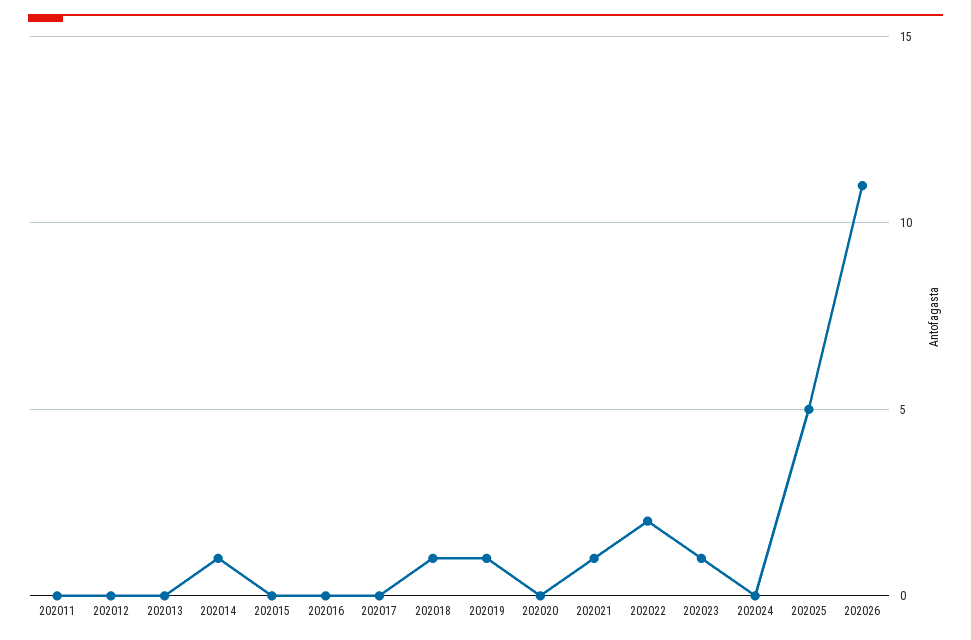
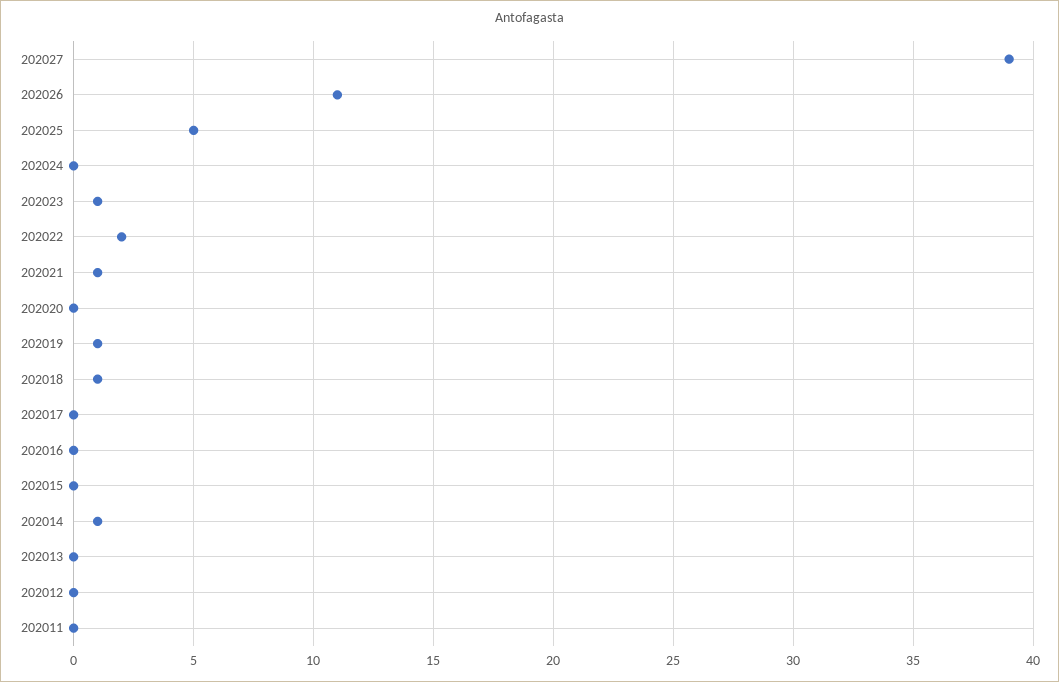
202027: none -> 39

